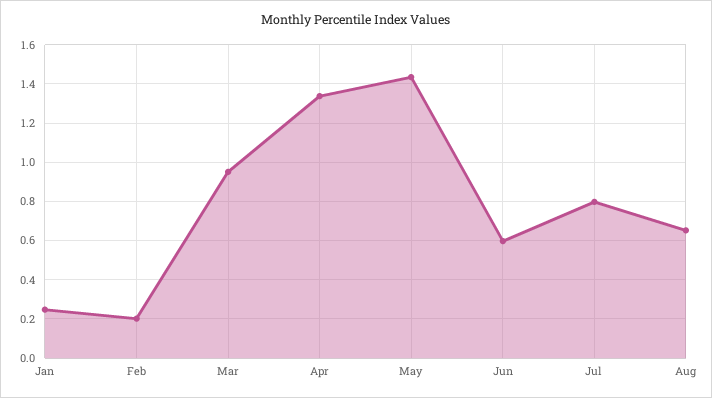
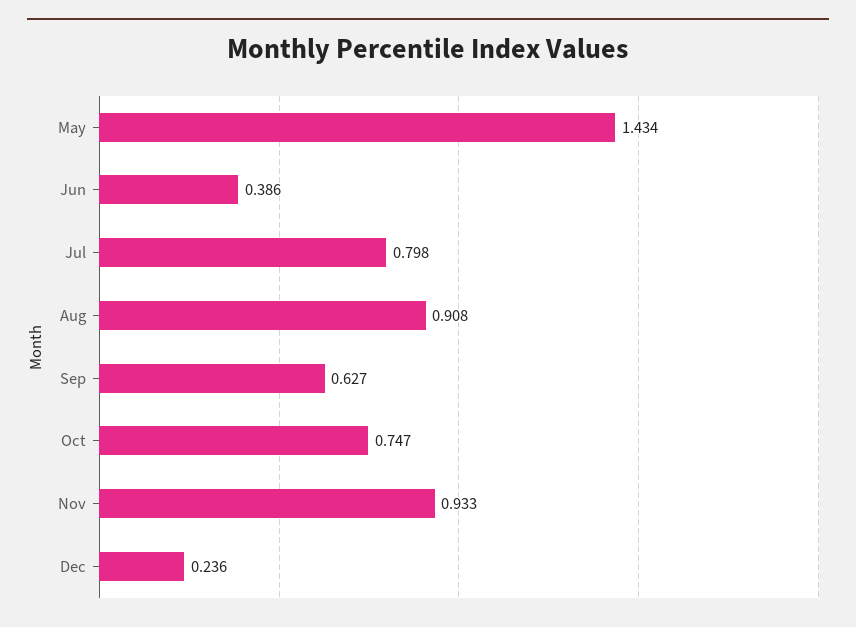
Jan: 0.25 -> none
Feb: 0.2 -> none
Mar: 0.95 -> none
Apr: 1.35 -> none
Jun: 0.6 -> 0.386
Aug: 0.65 -> 0.908
Sep: none -> 0.627
Oct: none -> 0.747
Nov: none -> 0.933
Dec: none -> 0.236

